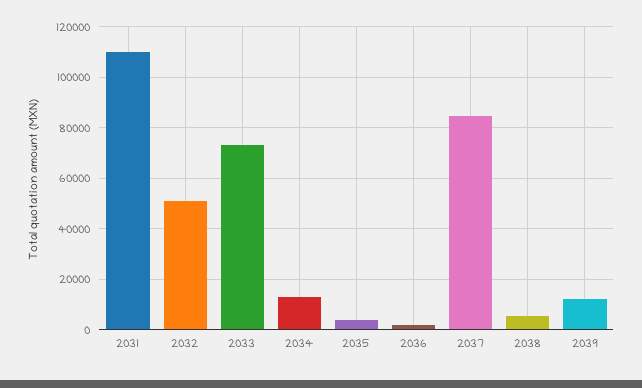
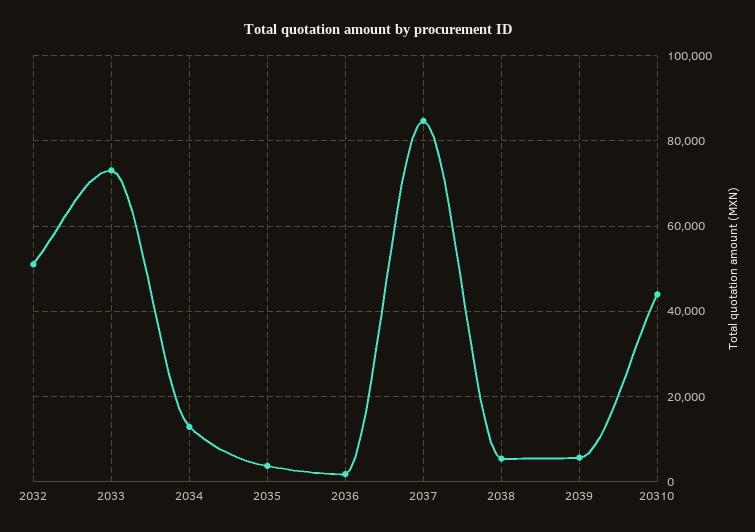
2031: 110000 -> none
2039: 12500 -> 6000
20310: none -> 44000

